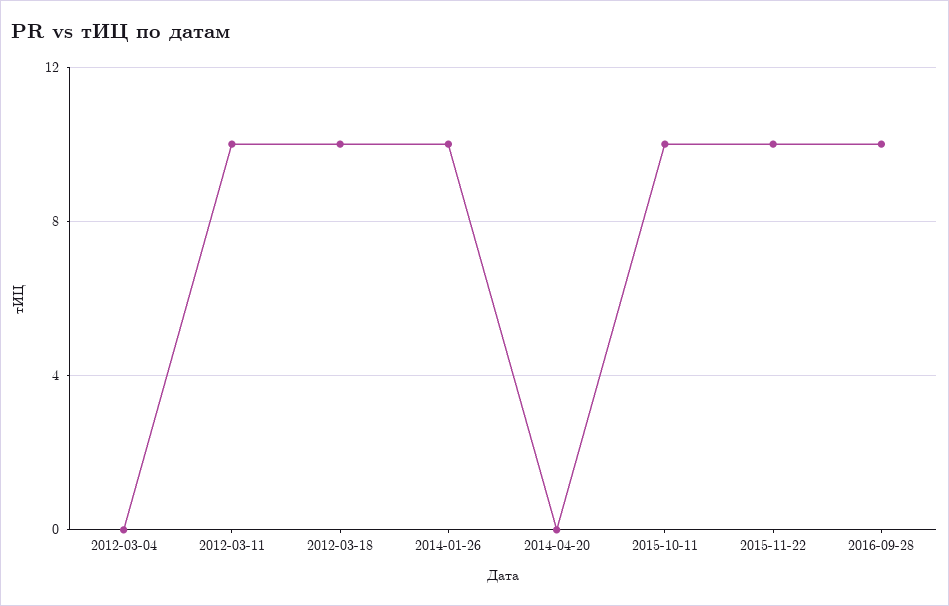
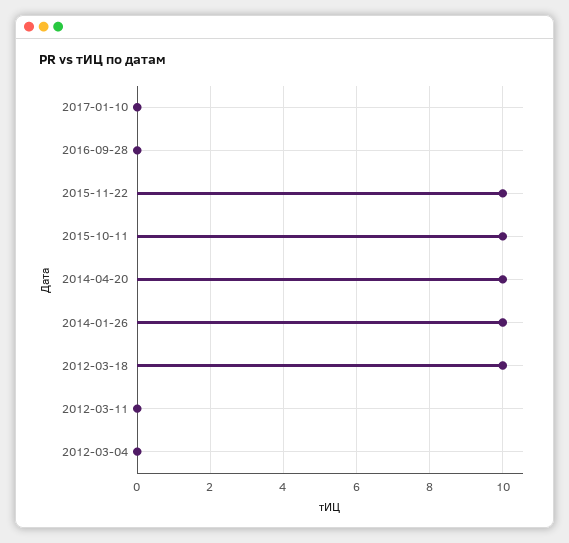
2012-03-11: 10 -> 0
2014-04-20: 0 -> 10
2016-09-28: 10 -> 0
2017-01-10: none -> 0

